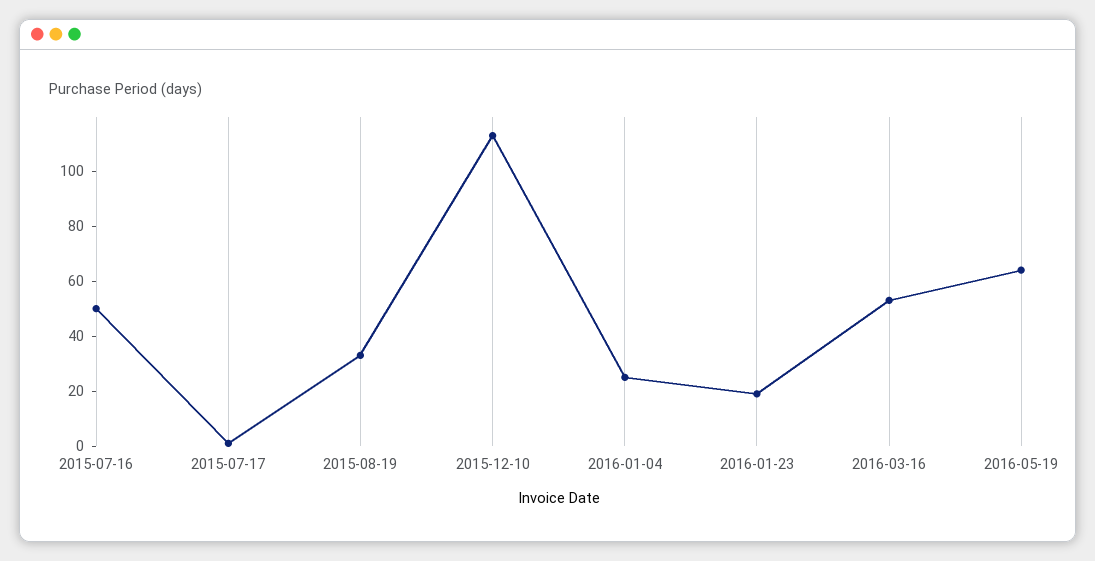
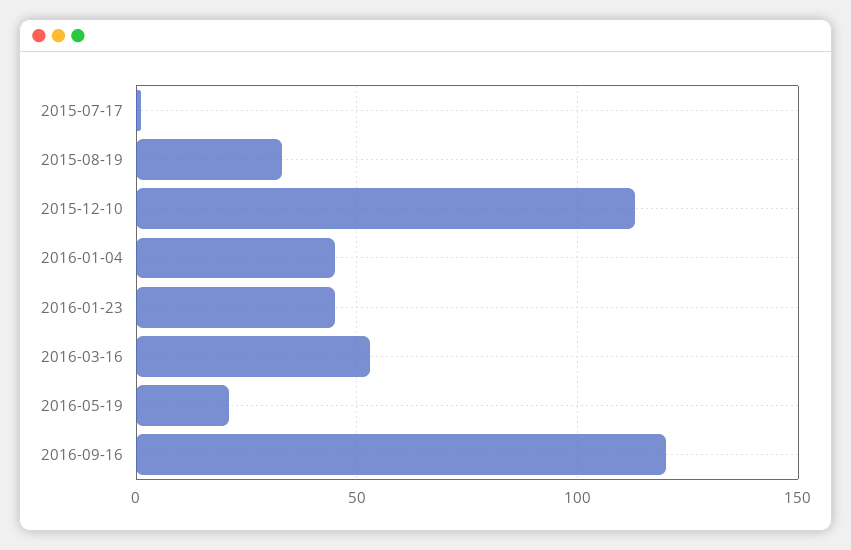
2015-07-16: 50 -> none
2016-01-04: 25 -> 45
2016-01-23: 20 -> 45
2016-05-19: 65 -> 20
2016-09-16: none -> 120

